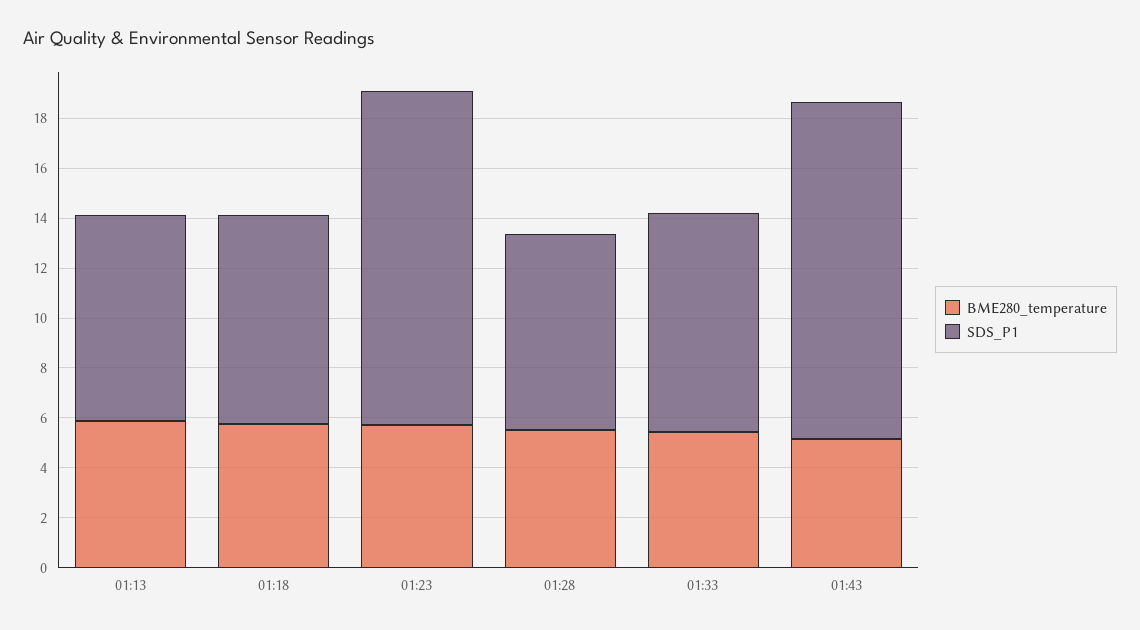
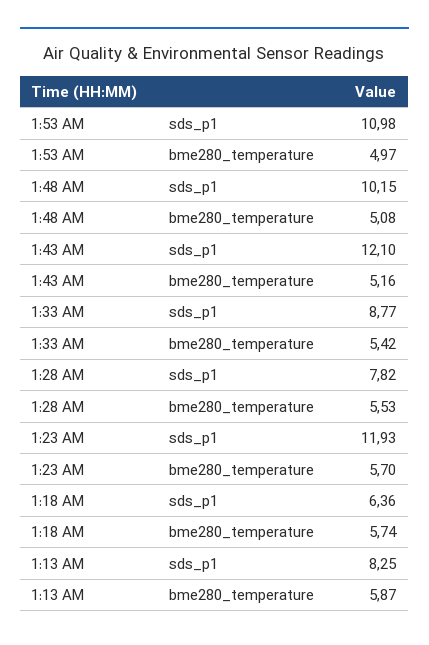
SDS_P1, 01:18: 8.5 -> 6.36
SDS_P1, 01:23: 13.5 -> 11.93
SDS_P1, 01:43: 13.5 -> 12.1
SDS_P1, 1:53 AM: none -> 10.98
BME280_temperature, 1:53 AM: none -> 4.97
SDS_P1, 1:48 AM: none -> 10.15
BME280_temperature, 1:48 AM: none -> 5.08

